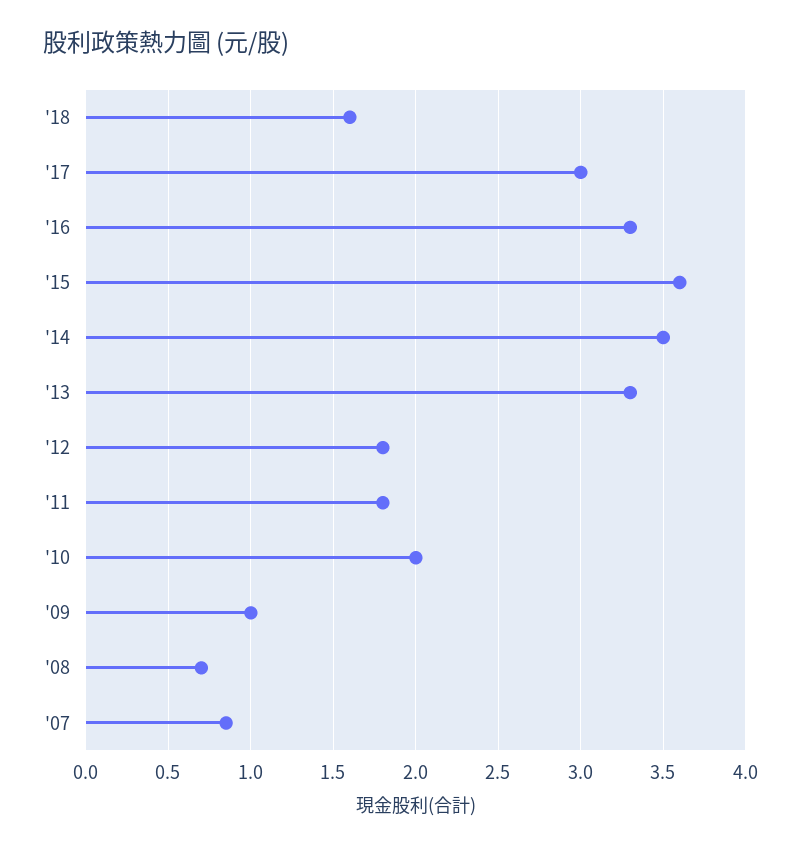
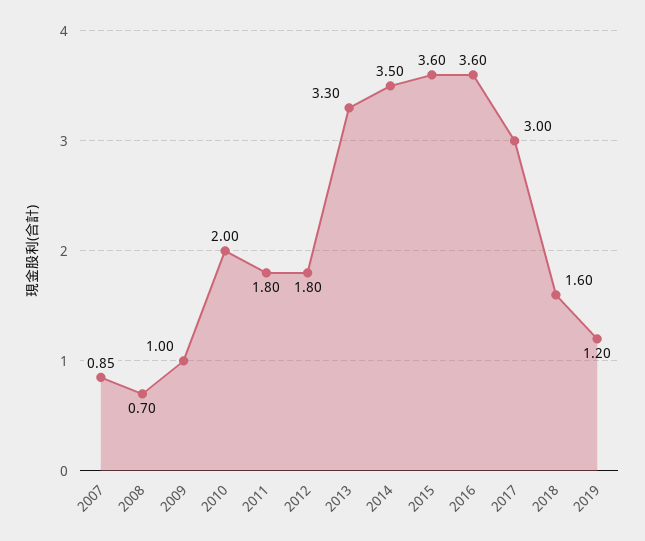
'16: 3.3 -> 3.6
2019: none -> 1.2

